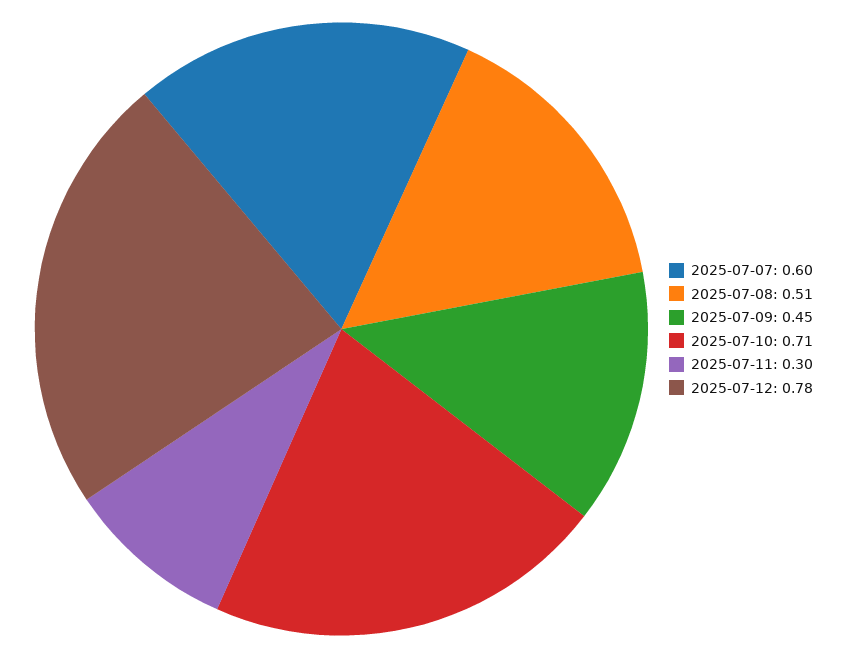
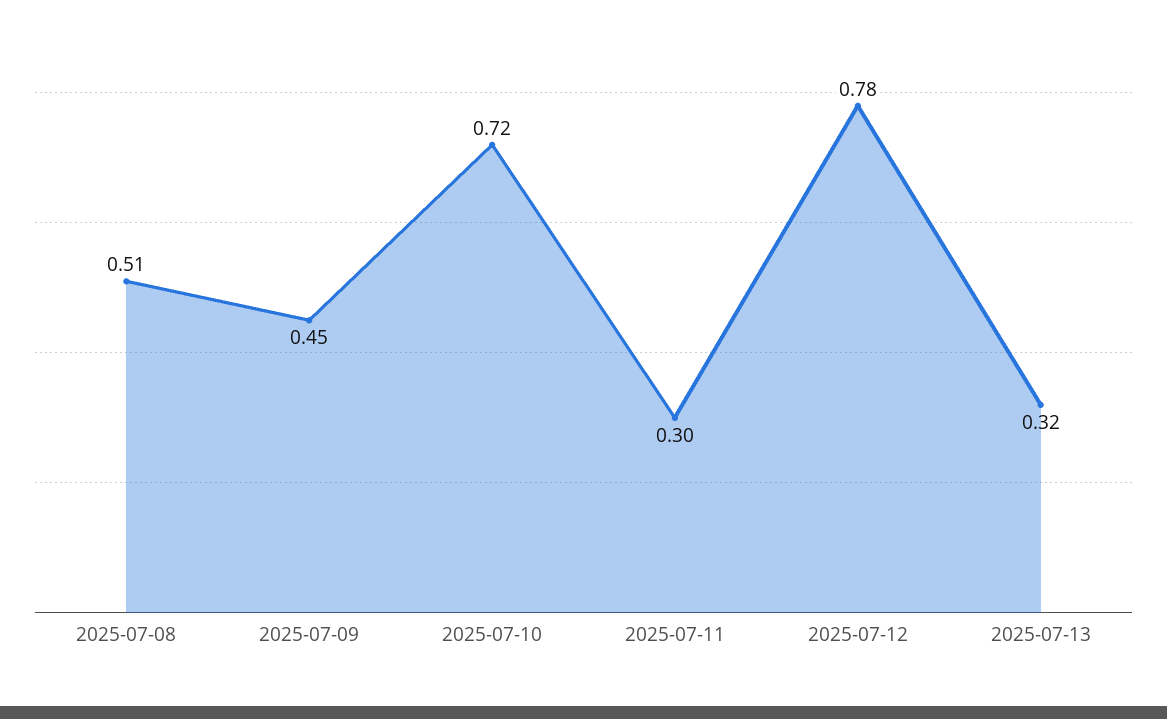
2025-07-07: 0.6 -> none
2025-07-10: 0.71 -> 0.72
2025-07-13: none -> 0.32

